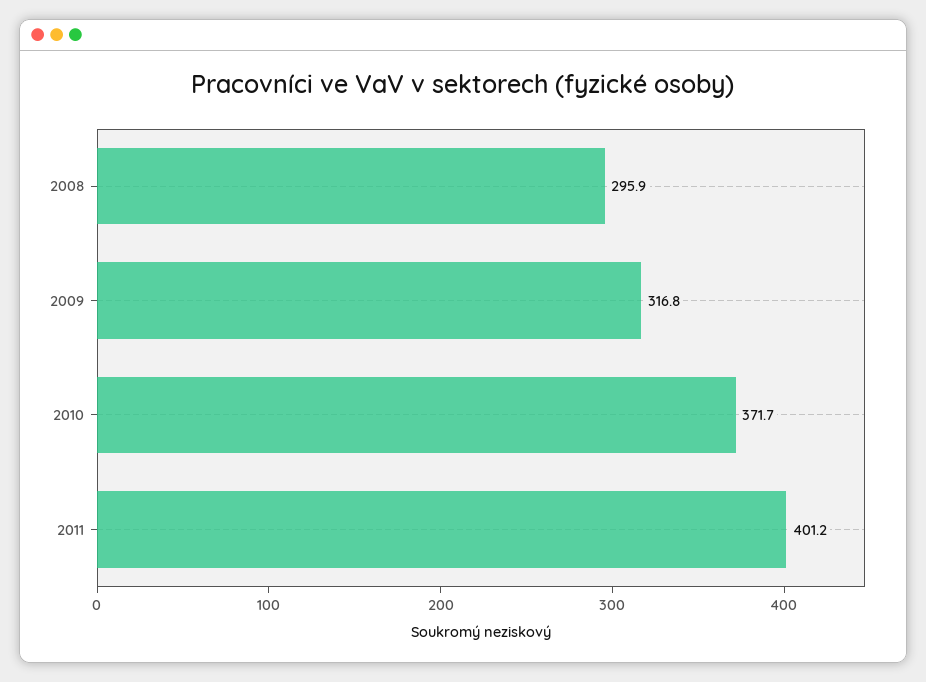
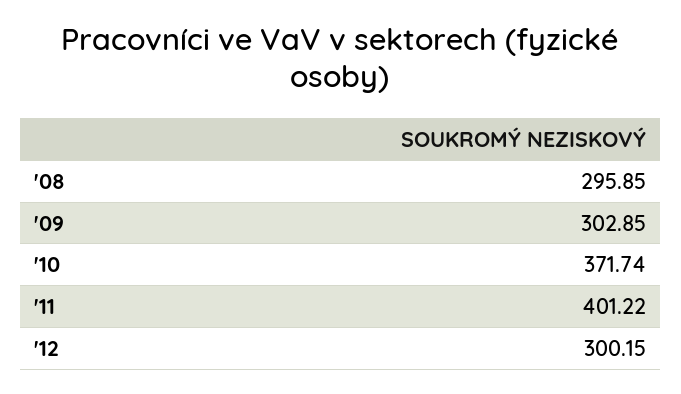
2009: 316.8 -> 302.85
'12: none -> 300.15

